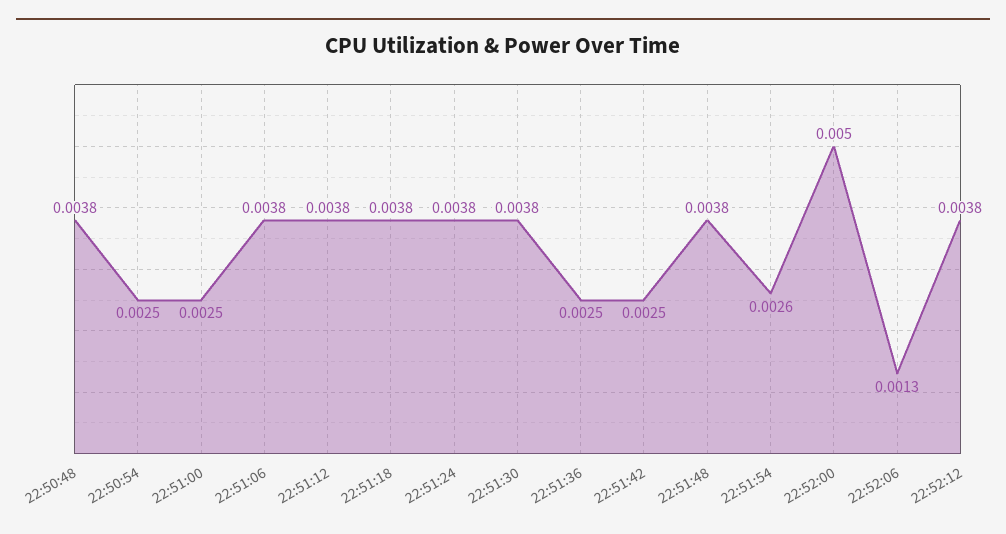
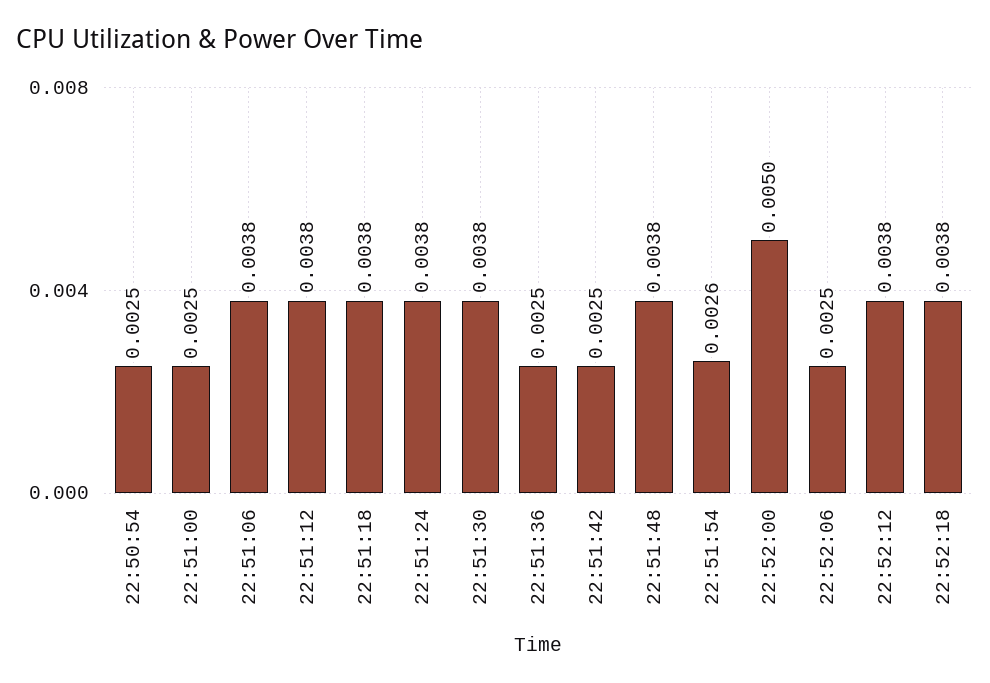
22:50:48: 0.0038 -> none
22:52:06: 0.0013 -> 0.0025
22:52:18: none -> 0.0038

